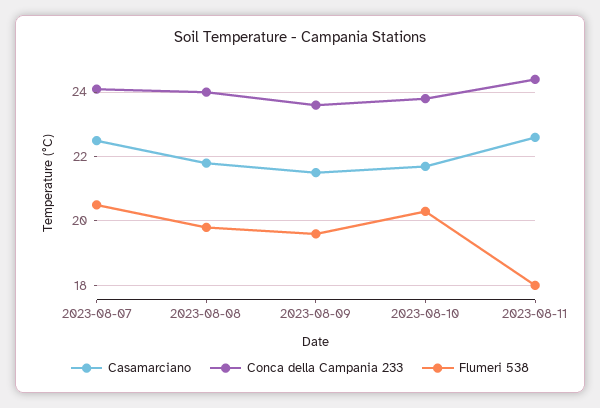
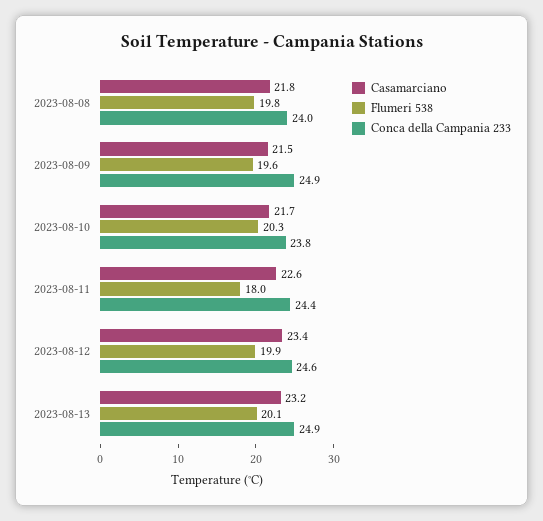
Casamarciano, 2023-08-07: 22.5 -> none
Conca della Campania 233, 2023-08-07: 24 -> none
Flumeri 538, 2023-08-07: 20.5 -> none
Conca della Campania 233, 2023-08-09: 23.5 -> 24.9
Casamarciano, 2023-08-12: none -> 23.4
Flumeri 538, 2023-08-12: none -> 19.9
Conca della Campania 233, 2023-08-12: none -> 24.6
Casamarciano, 2023-08-13: none -> 23.2
Flumeri 538, 2023-08-13: none -> 20.1
Conca della Campania 233, 2023-08-13: none -> 24.9

